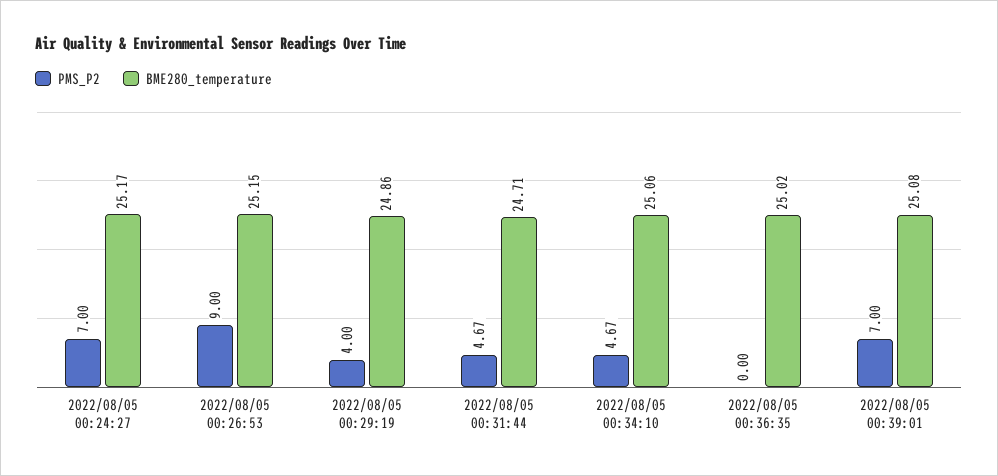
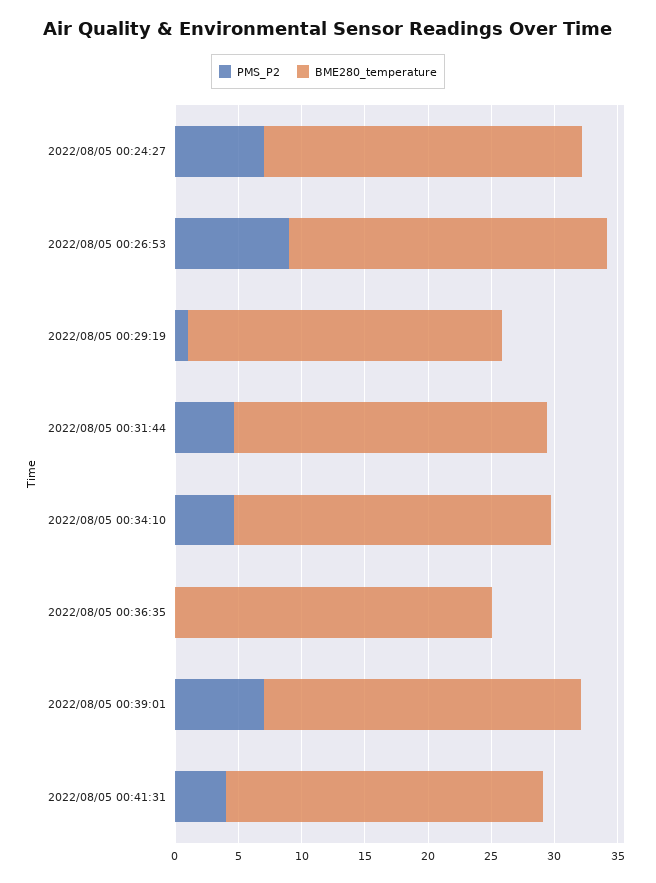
PMS_P2, 2022/08/05 00:29:19: 4 -> 1
PMS_P2, 2022/08/05 00:41:31: none -> 4
BME280_temperature, 2022/08/05 00:41:31: none -> 25

